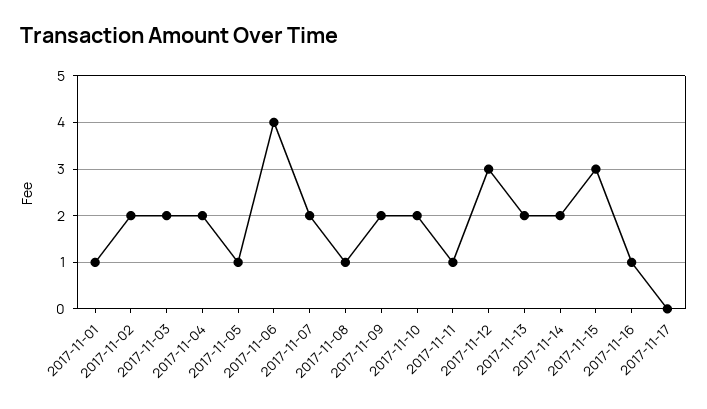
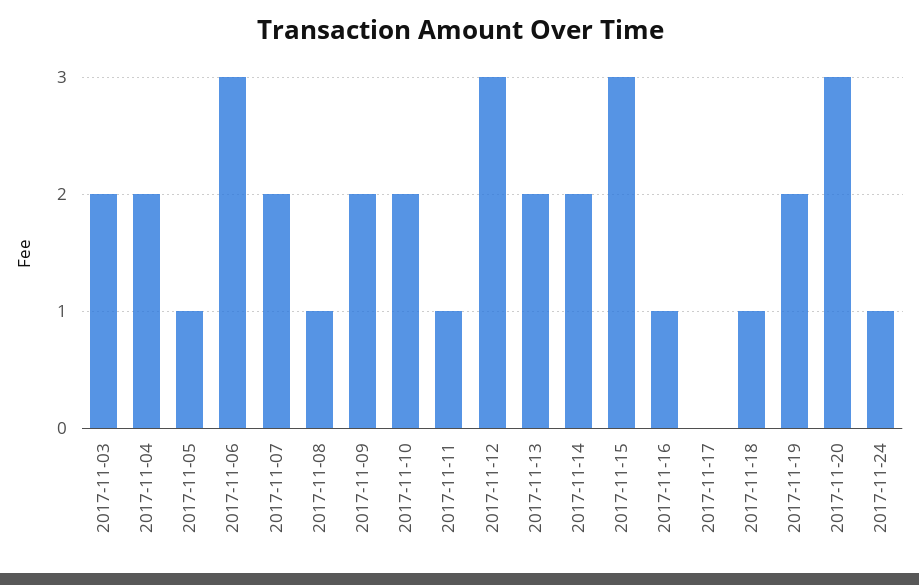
2017-11-01: 1 -> none
2017-11-02: 2 -> none
2017-11-06: 4 -> 3
2017-11-18: none -> 1
2017-11-19: none -> 2
2017-11-20: none -> 3
2017-11-24: none -> 1

